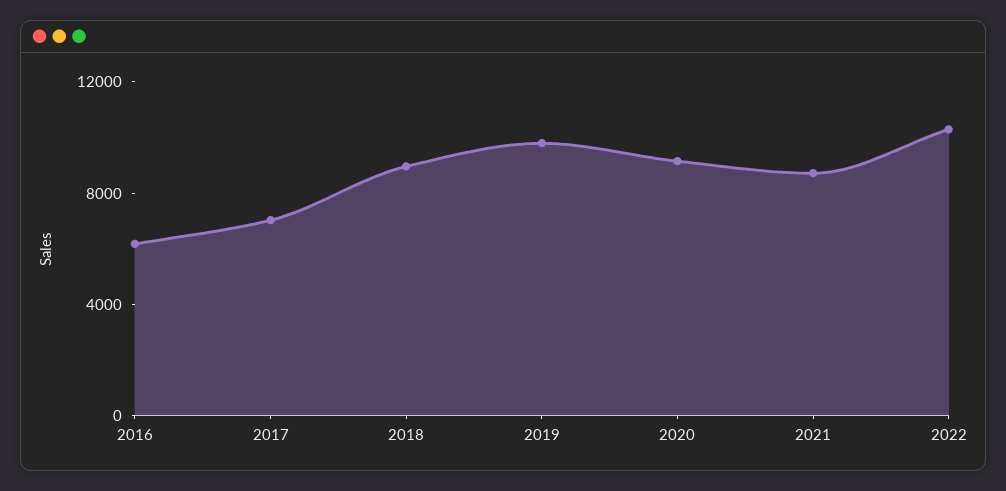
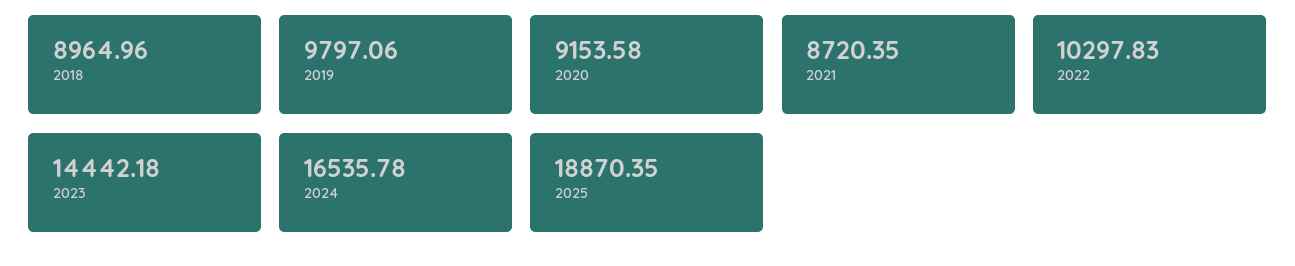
2016: 6000 -> none
2017: 7000 -> none
2023: none -> 14442.18
2024: none -> 16535.78
2025: none -> 18870.35

